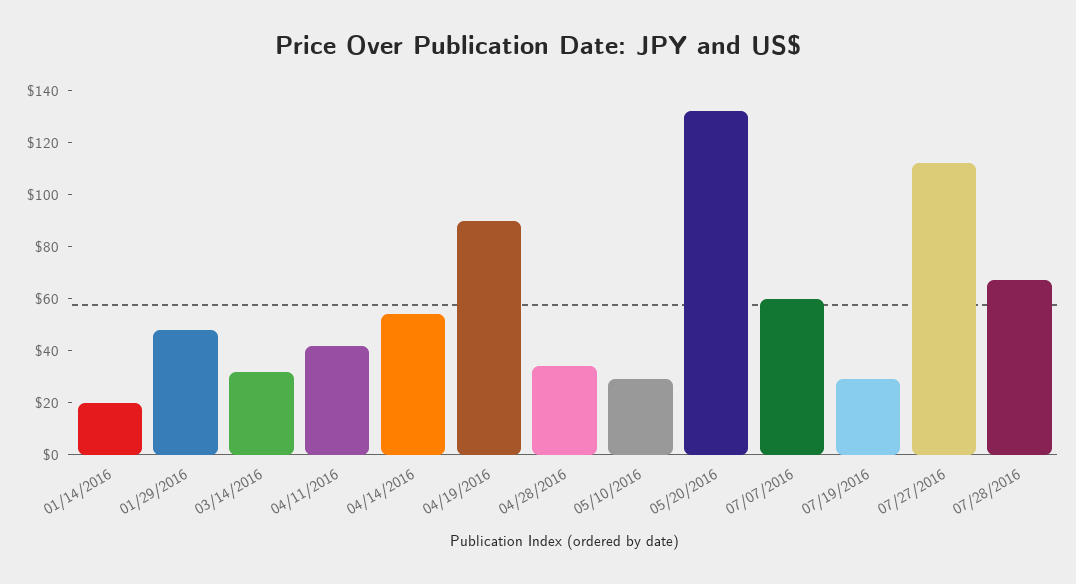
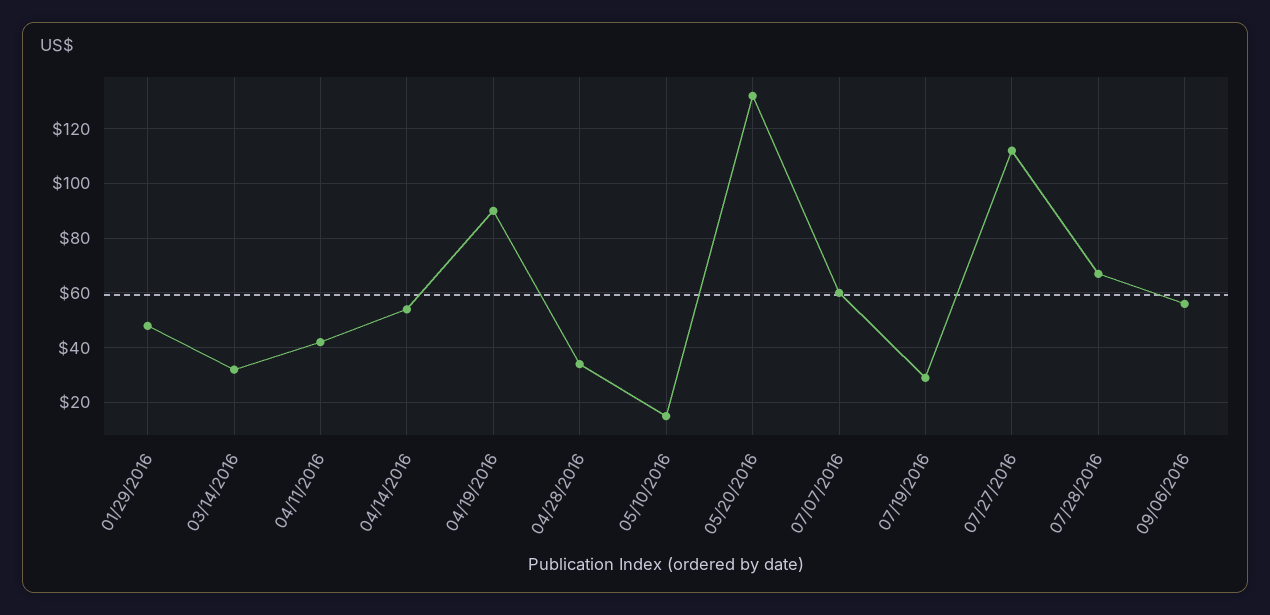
01/14/2016: 20 -> none
05/10/2016: 30 -> 15
09/06/2016: none -> 55

